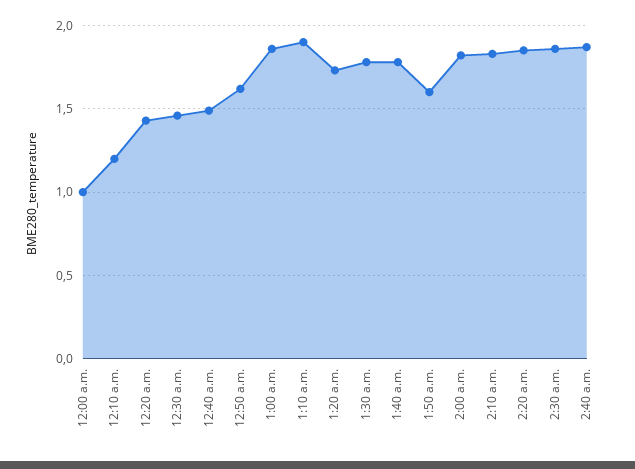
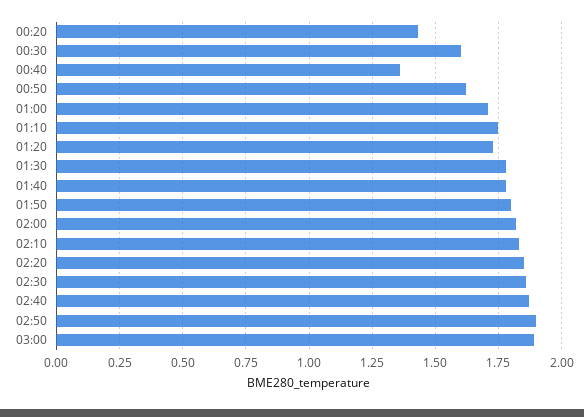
12:00 a.m.: 1 -> none
12:10 a.m.: 1.2 -> none
12:30 a.m.: 1.45 -> 1.6
12:40 a.m.: 1.5 -> 1.35
1:00 a.m.: 1.85 -> 1.7
1:10 a.m.: 1.9 -> 1.75
1:50 a.m.: 1.6 -> 1.8
02:50: none -> 1.9
03:00: none -> 1.9

